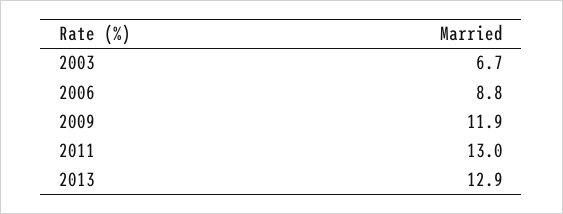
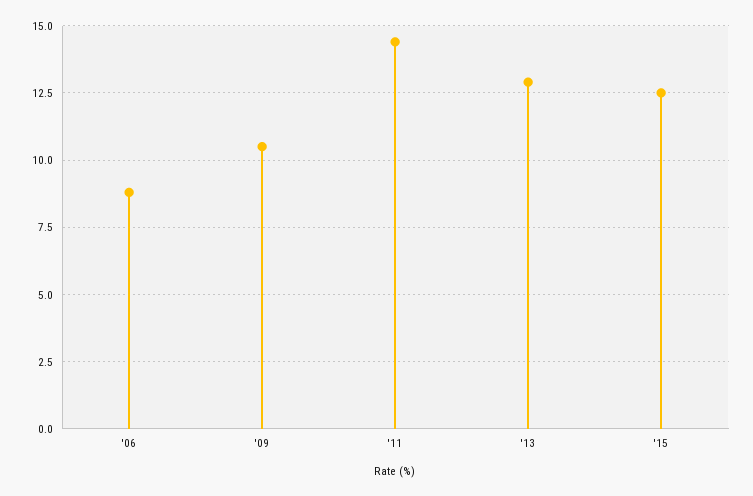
2003: 6.7 -> none
2009: 11.9 -> 10.5
2011: 13 -> 14.5
'15: none -> 12.5

